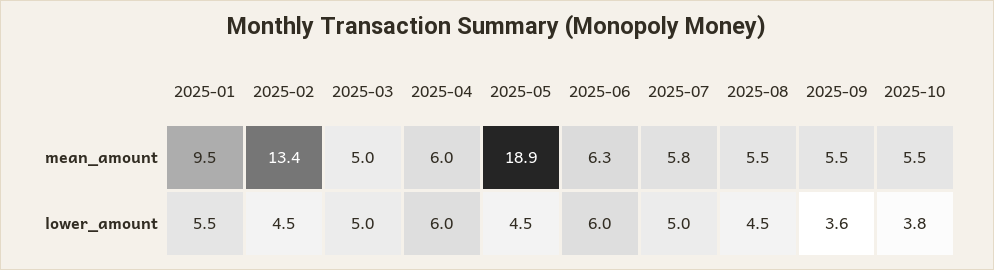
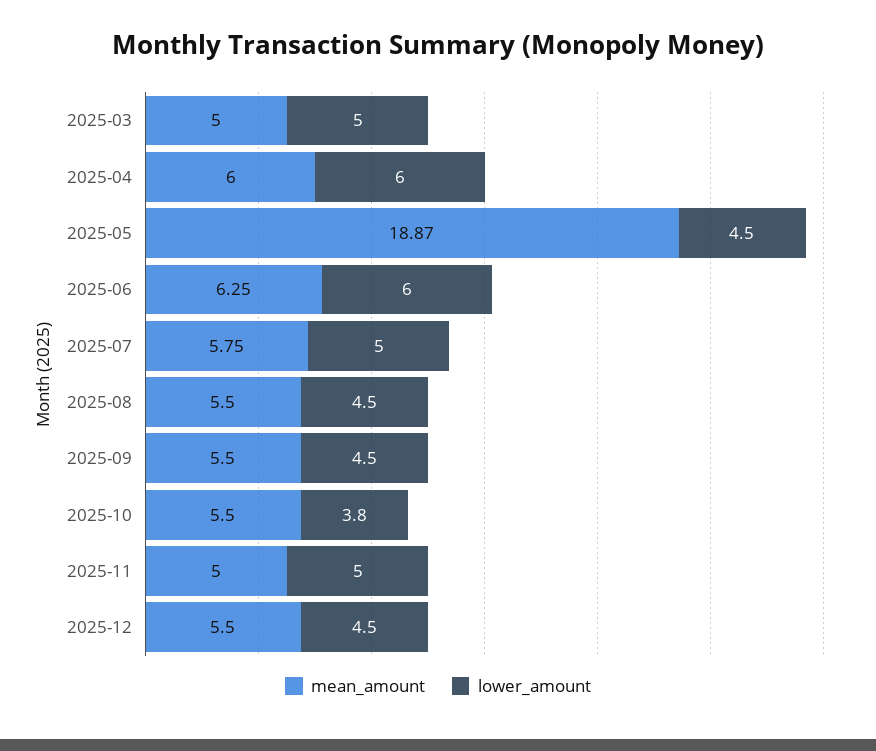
mean_amount, 2025-01: 9.5 -> none
mean_amount, 2025-02: 13.4 -> none
lower_amount, 2025-01: 5.5 -> none
lower_amount, 2025-02: 4.5 -> none
lower_amount, 2025-09: 3.6 -> 4.5
mean_amount, 2025-11: none -> 5
lower_amount, 2025-11: none -> 5
mean_amount, 2025-12: none -> 5.5
lower_amount, 2025-12: none -> 4.5

